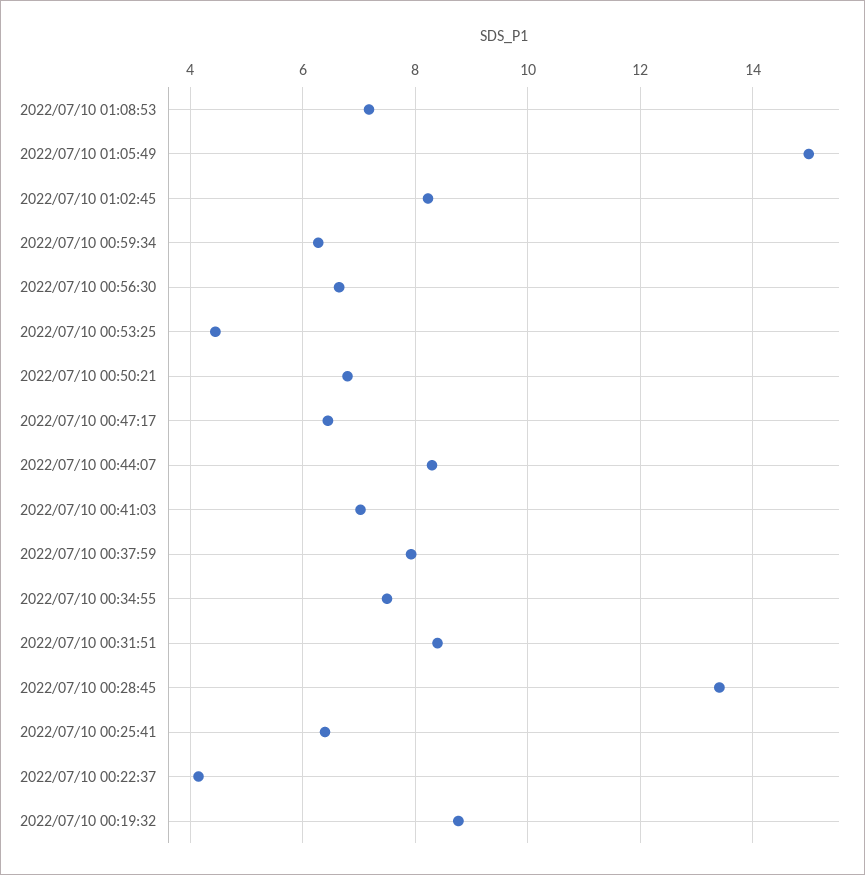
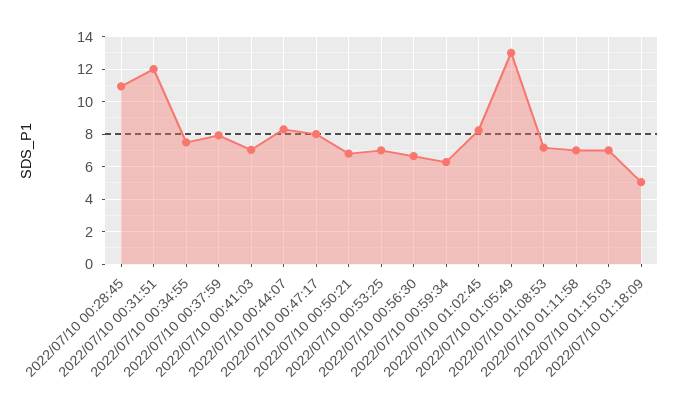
2022/07/10 01:05:49: 15 -> 13
2022/07/10 00:53:25: 4.4 -> 7
2022/07/10 00:47:17: 6.4 -> 8
2022/07/10 00:31:51: 8.4 -> 12
2022/07/10 00:28:45: 13.4 -> 11
2022/07/10 00:25:41: 6.4 -> none
2022/07/10 00:22:37: 4.2 -> none
2022/07/10 00:19:32: 8.8 -> none
2022/07/10 01:11:58: none -> 7
2022/07/10 01:15:03: none -> 7
2022/07/10 01:18:09: none -> 5

